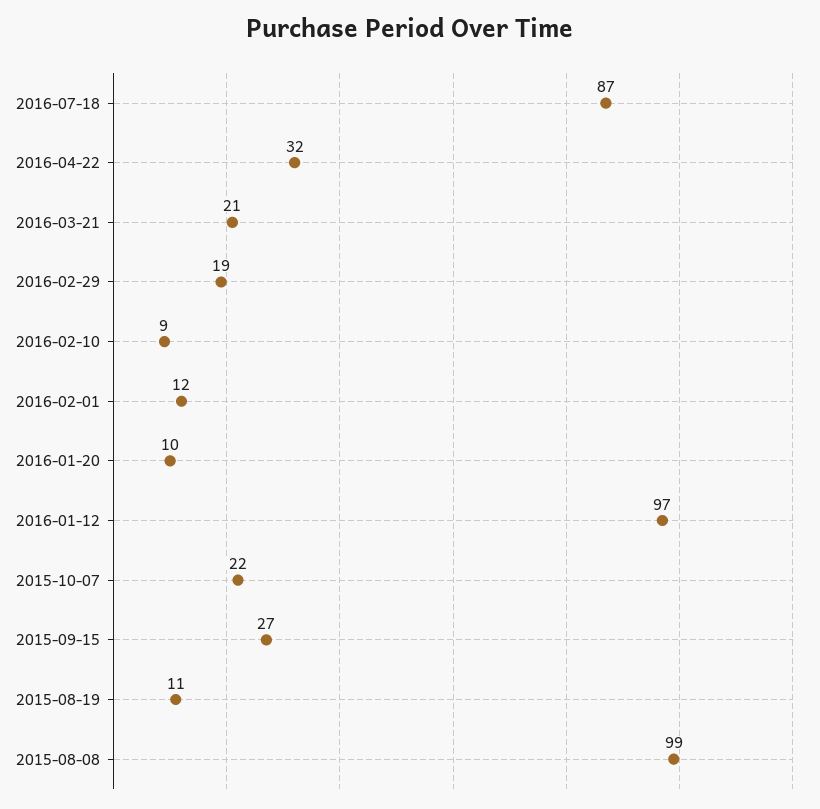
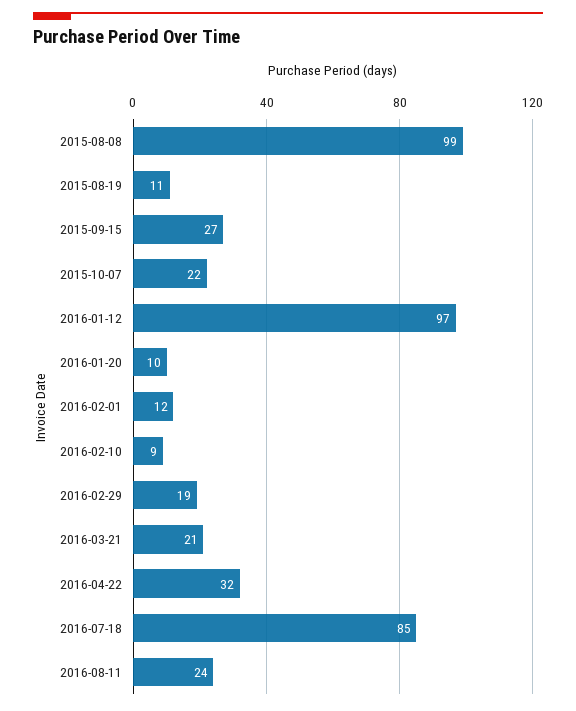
2016-07-18: 87 -> 85
2016-08-11: none -> 24

